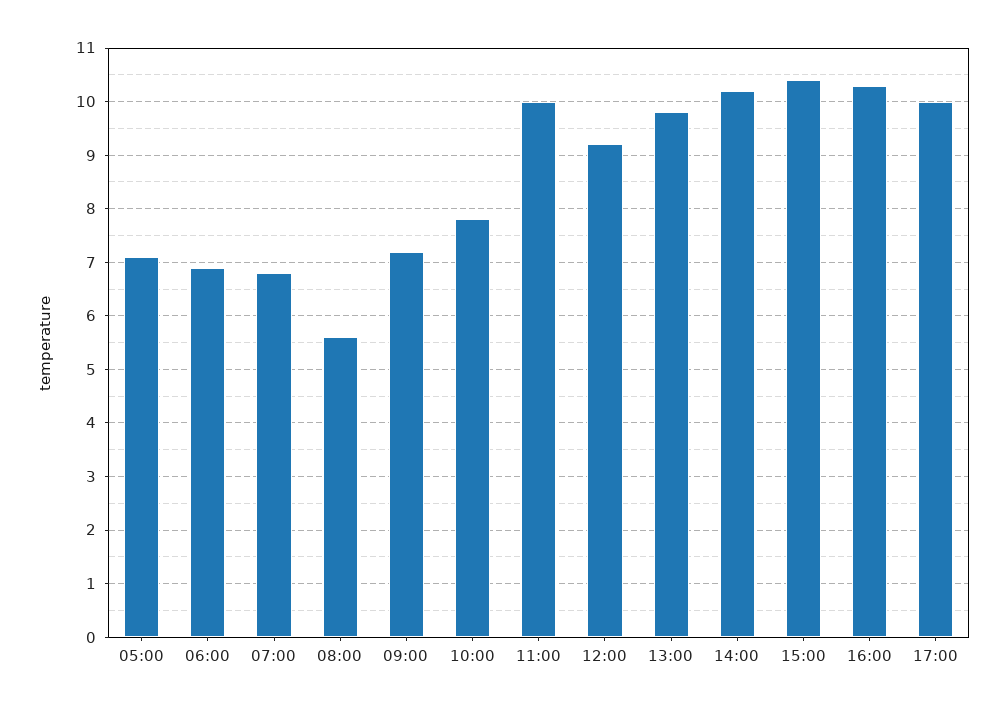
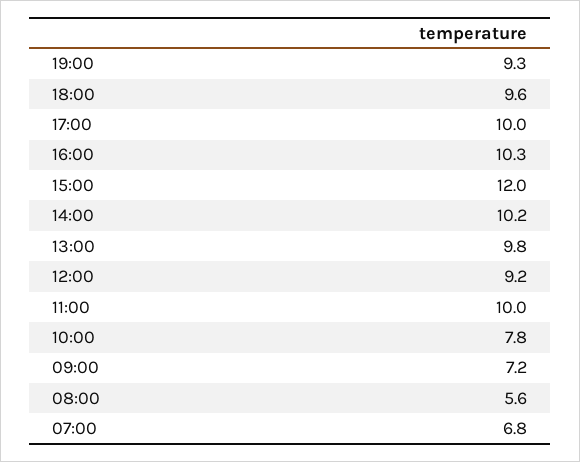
05:00: 7 -> none
06:00: 7 -> none
15:00: 10.5 -> 12
19:00: none -> 9.3
18:00: none -> 9.6

